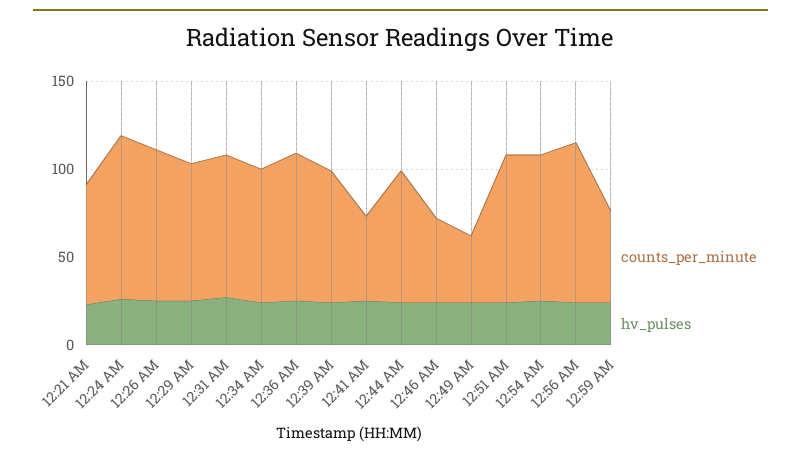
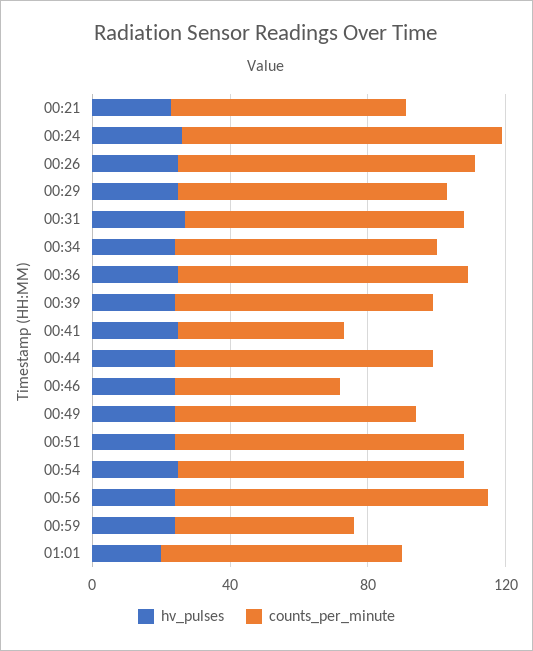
counts_per_minute, 12:49 AM: 40 -> 70
hv_pulses, 01:01: none -> 20
counts_per_minute, 01:01: none -> 70

